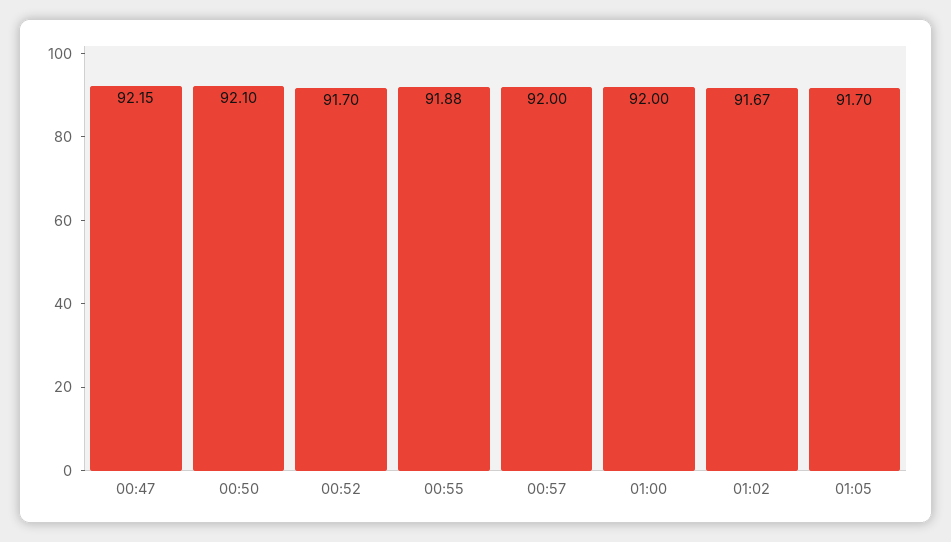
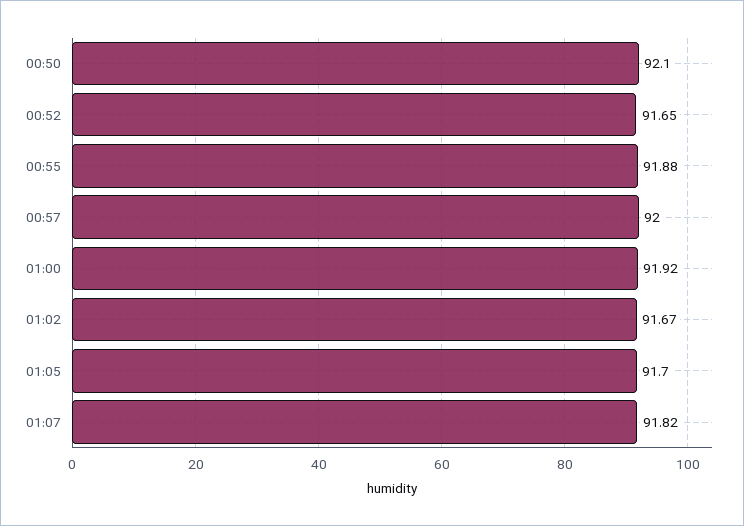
00:47: 92.15 -> none
00:52: 91.7 -> 91.65
01:00: 92 -> 91.92
01:07: none -> 91.82

